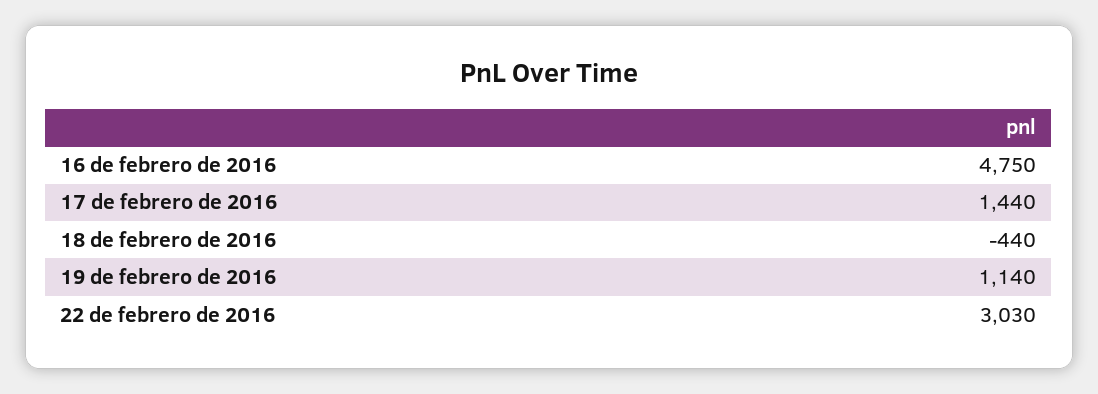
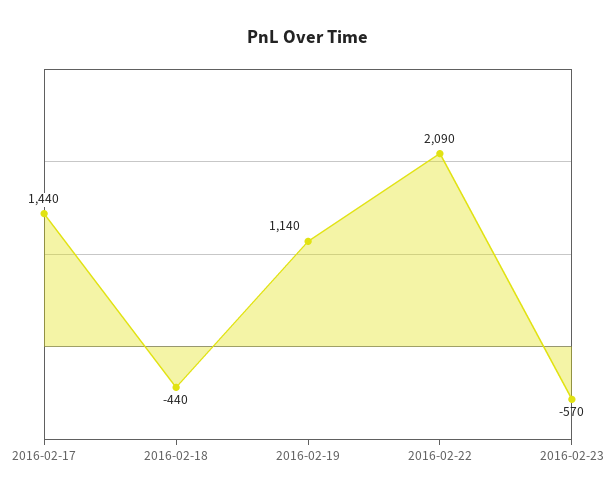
16 de febrero de 2016: 4750 -> none
22 de febrero de 2016: 3030 -> 2090
2016-02-23: none -> -570

